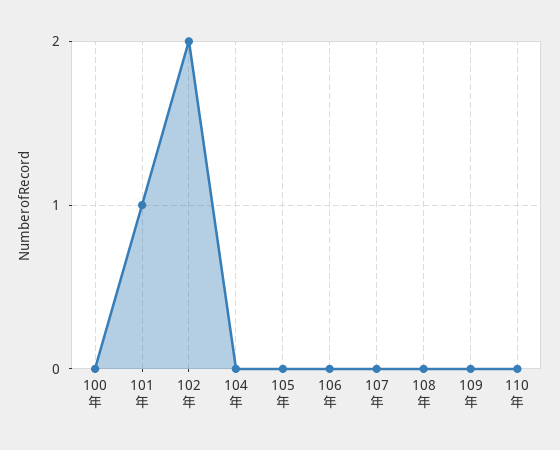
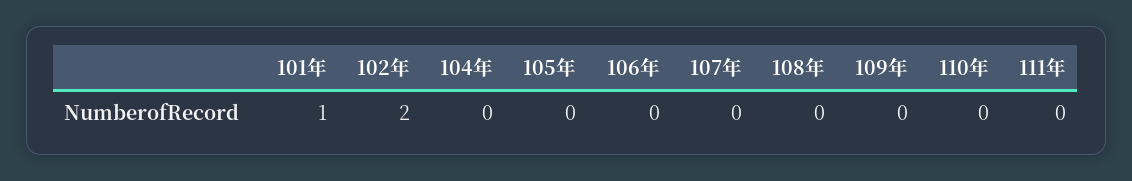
100年: 0 -> none
111年: none -> 0

